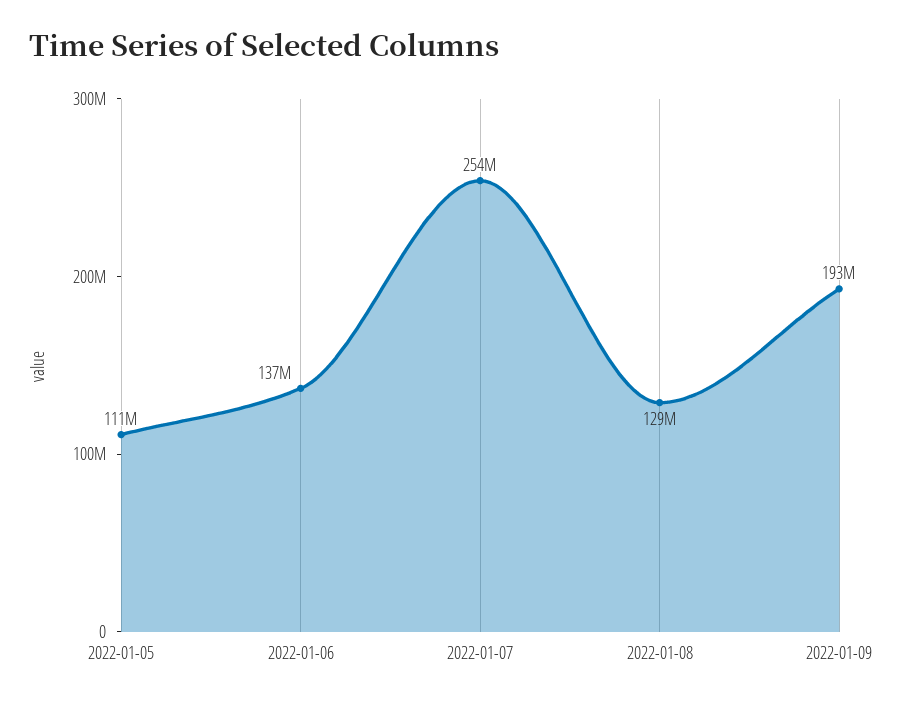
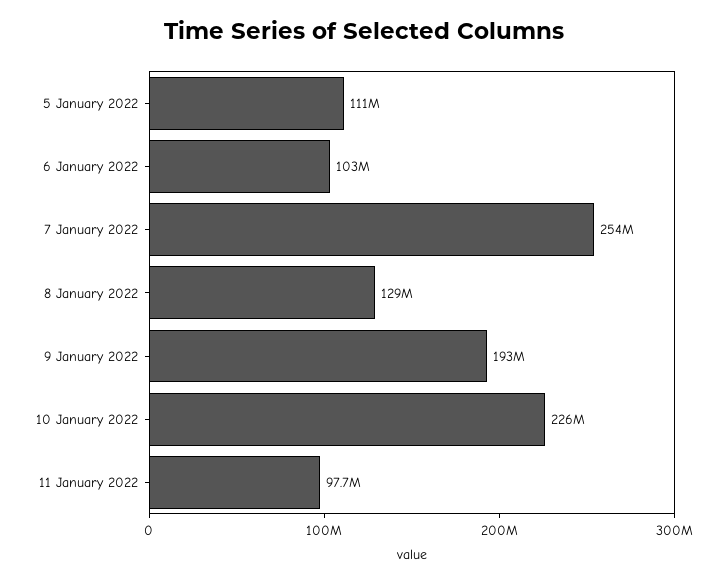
2022-01-06: 137000000 -> 103000000
10 January 2022: none -> 226000000
11 January 2022: none -> 97700000

